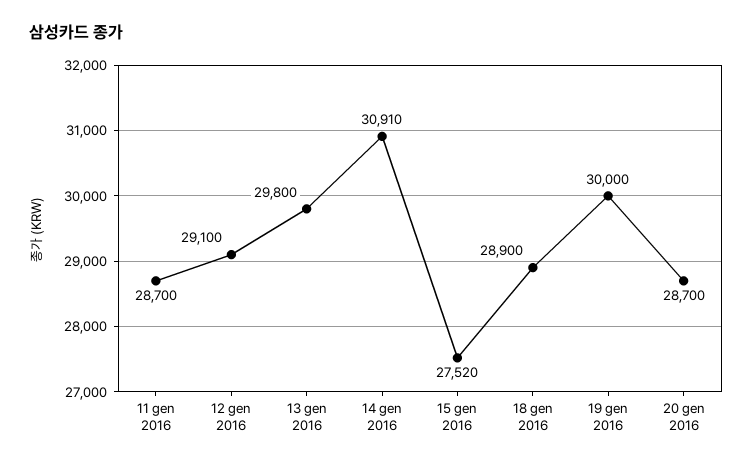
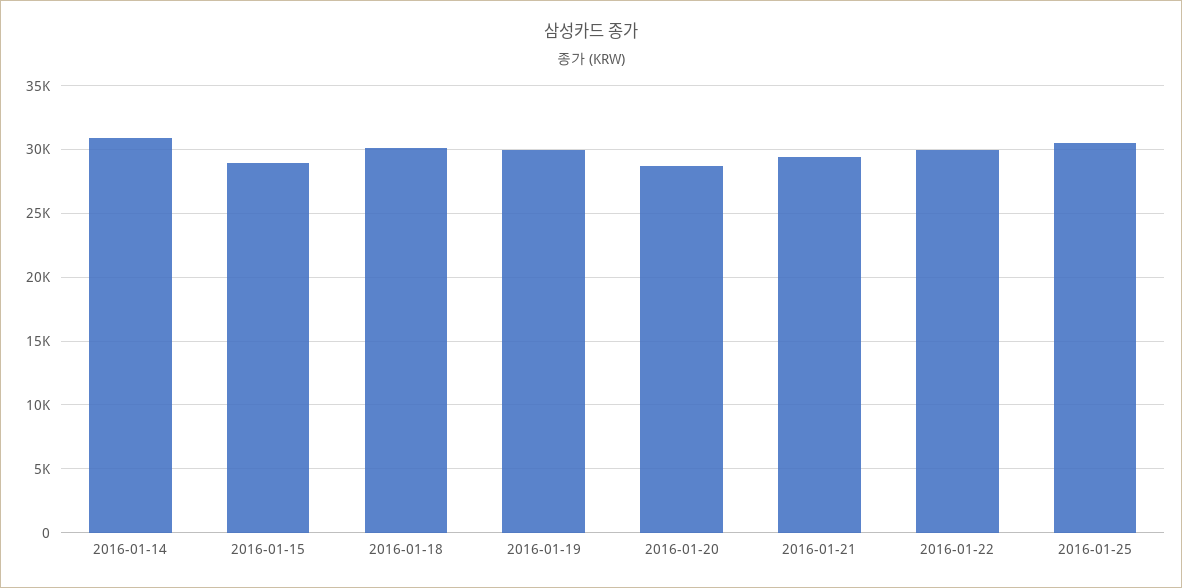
11 gen 2016: 28700 -> none
12 gen 2016: 29100 -> none
13 gen 2016: 29800 -> none
15 gen 2016: 27520 -> 29000
18 gen 2016: 28900 -> 30000
2016-01-21: none -> 29500
2016-01-22: none -> 30000
2016-01-25: none -> 30500

